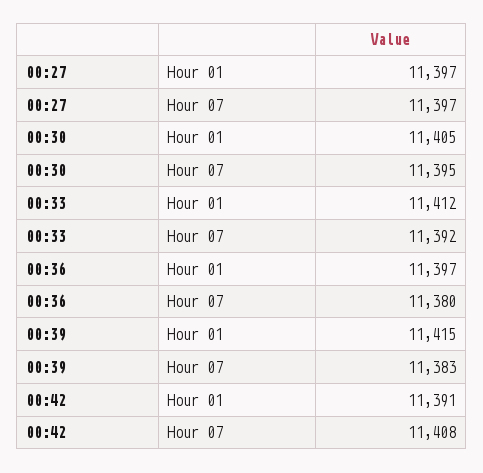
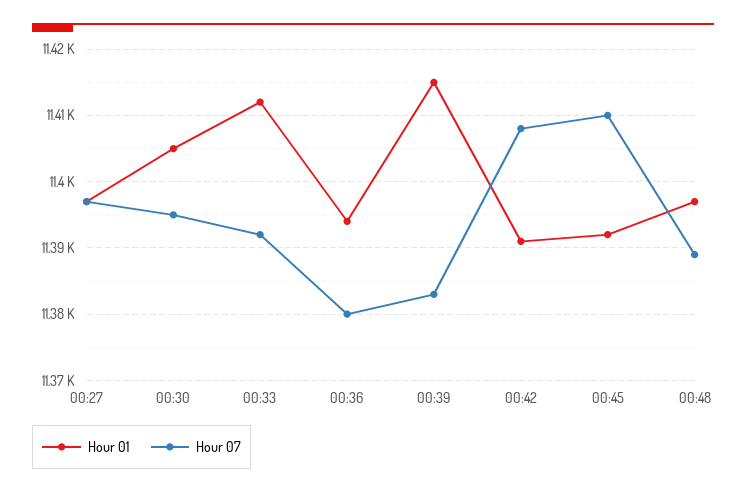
Hour 01, 00:36: 11397 -> 11394
Hour 01, 00:45: none -> 11392
Hour 07, 00:45: none -> 11410
Hour 01, 00:48: none -> 11397
Hour 07, 00:48: none -> 11389

